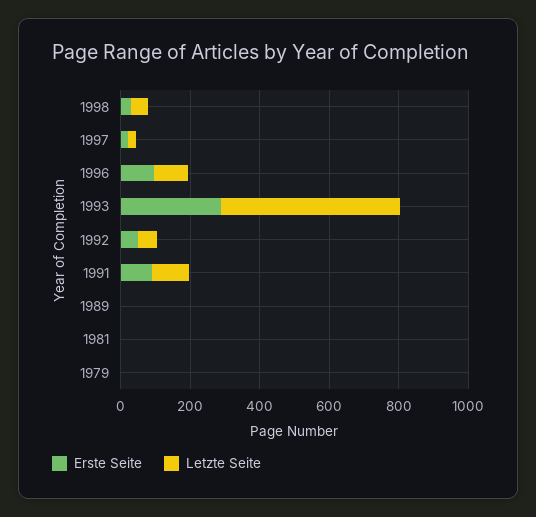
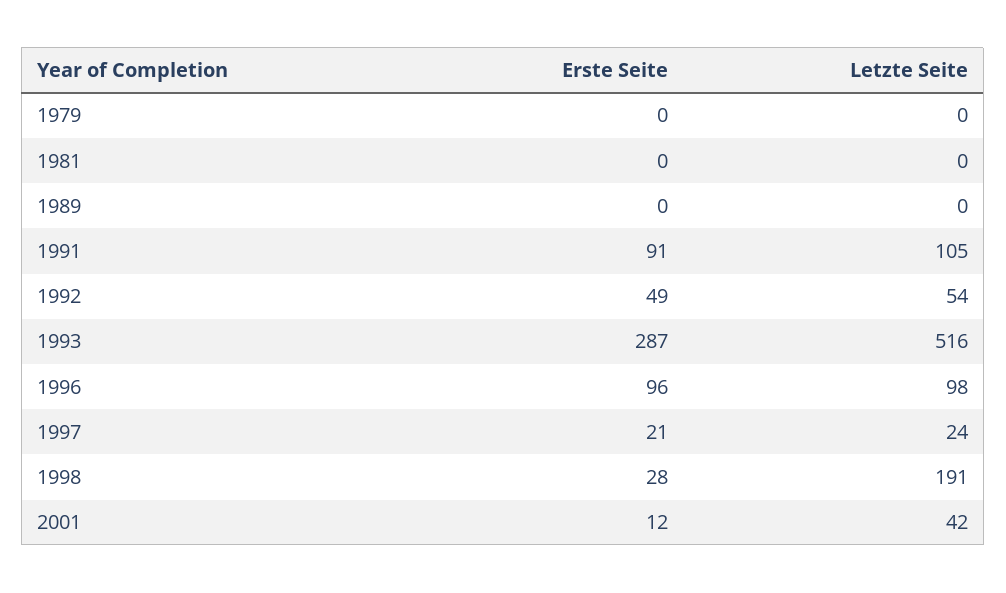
Letzte Seite, 1998: 50 -> 191
Erste Seite, 2001: none -> 12
Letzte Seite, 2001: none -> 42

